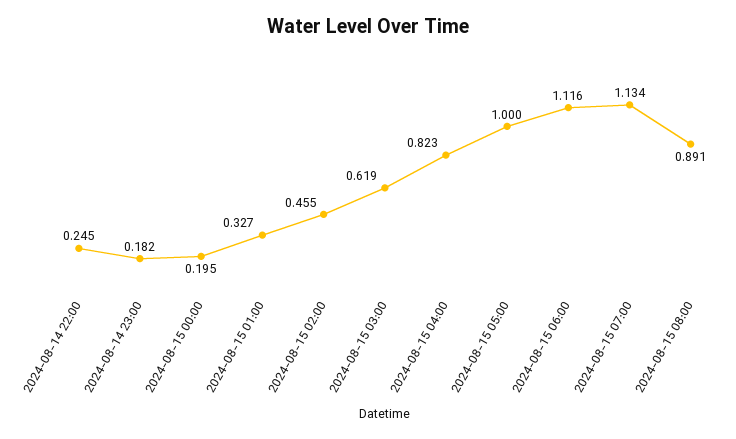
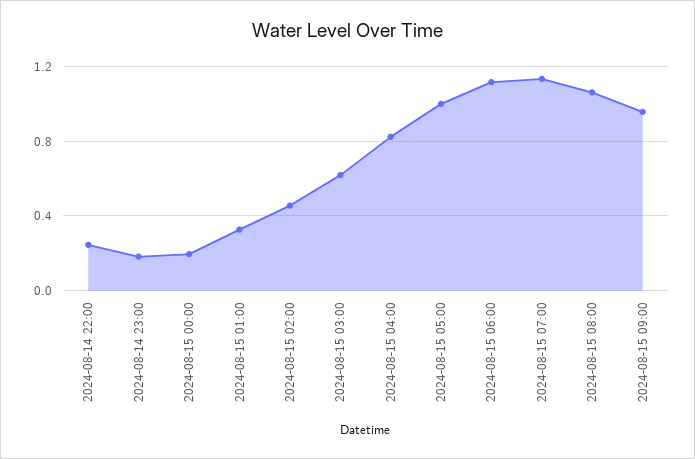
2024-08-15 08:00: 0.891 -> 1.05
2024-08-15 09:00: none -> 0.95

